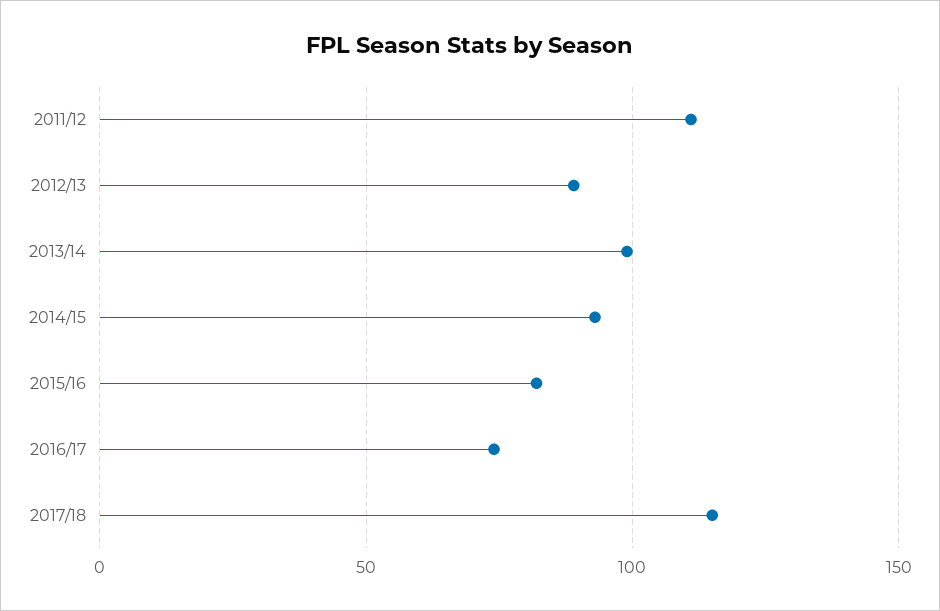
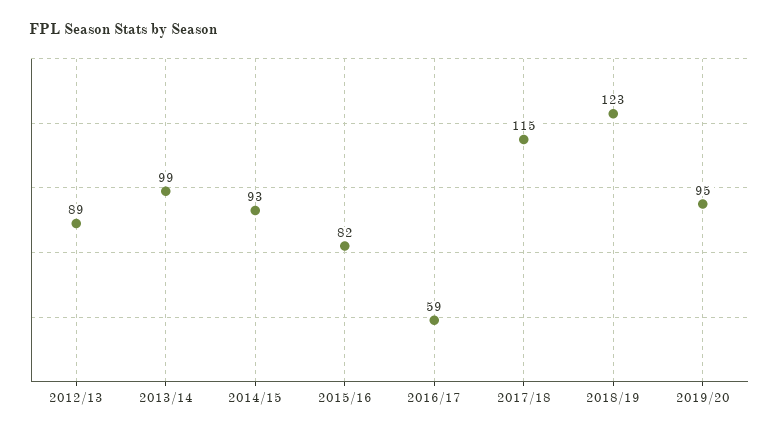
2011/12: 110 -> none
2016/17: 75 -> 59
2018/19: none -> 123
2019/20: none -> 95

